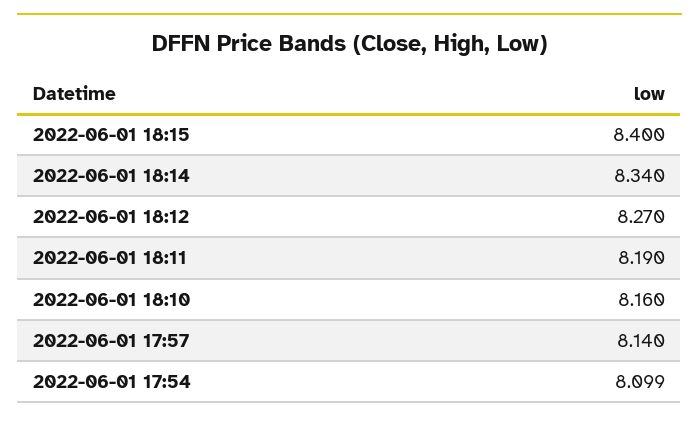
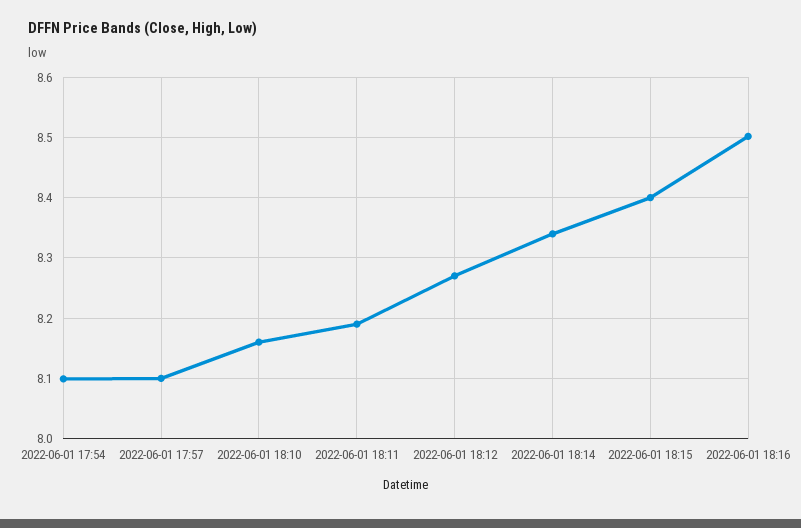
2022-06-01 17:57: 8.14 -> 8.1
2022-06-01 18:16: none -> 8.5

